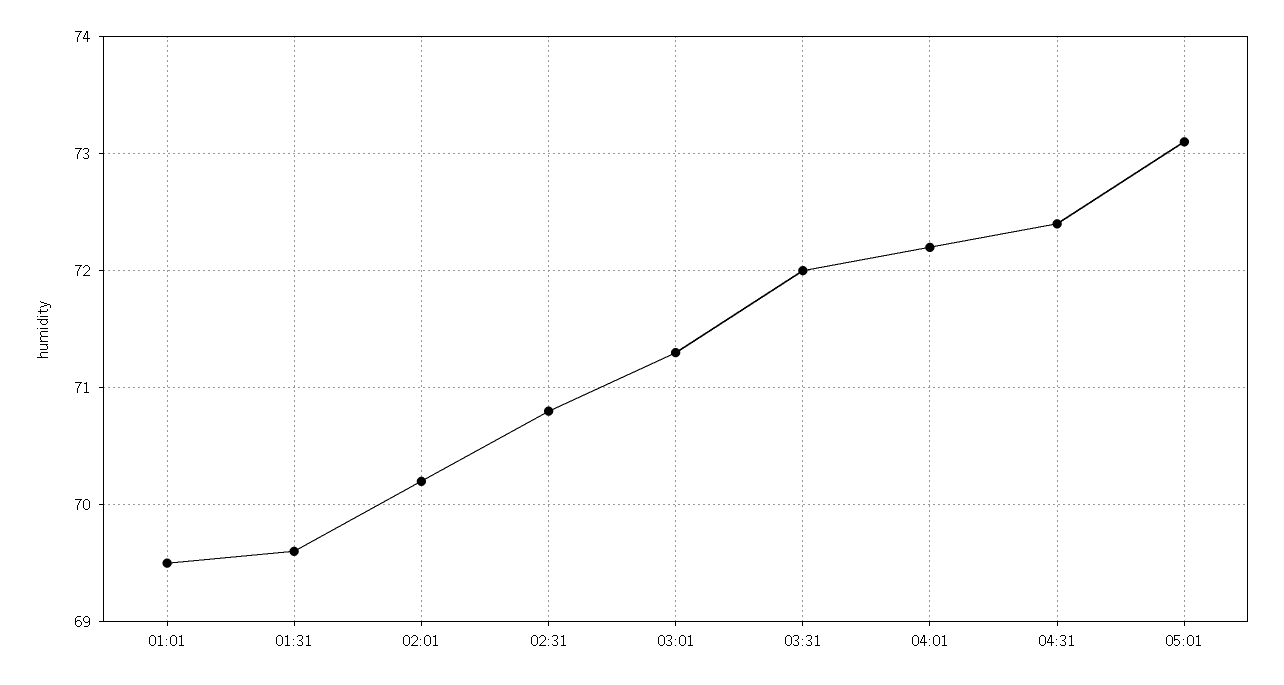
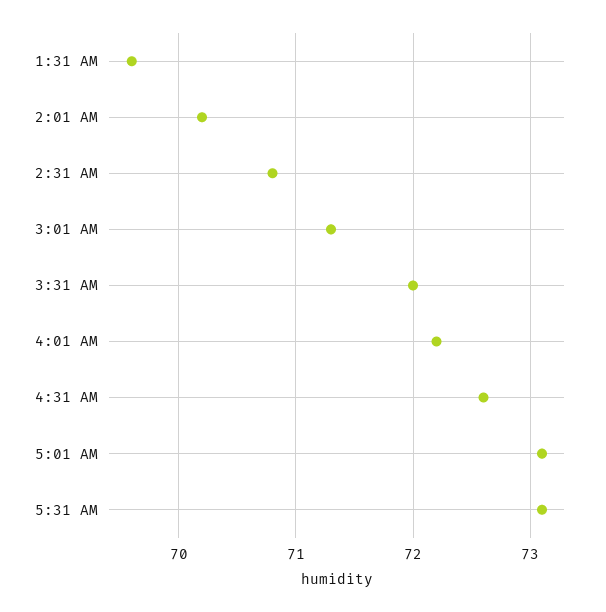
01:01: 69.5 -> none
04:31: 72.4 -> 72.6
5:31 AM: none -> 73.1

